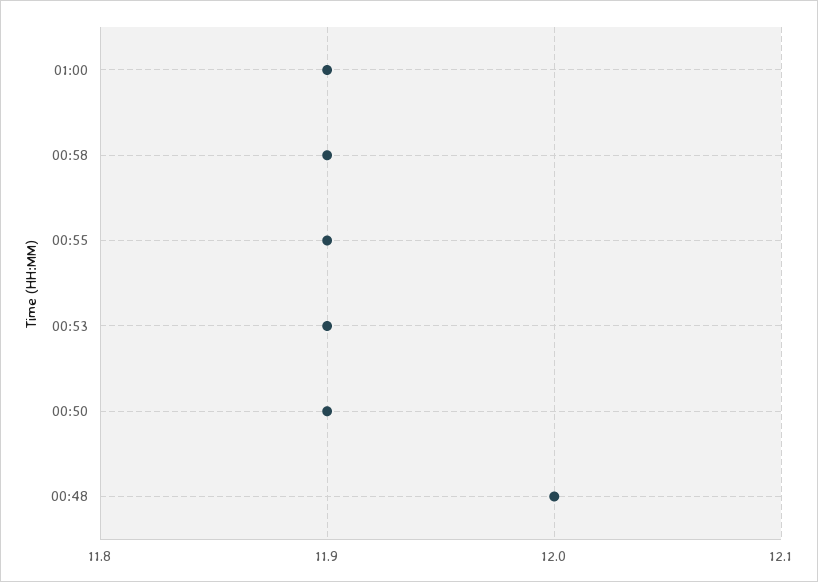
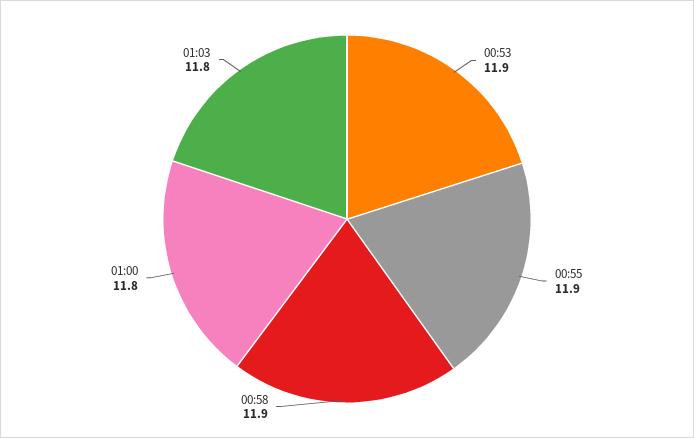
01:00: 11.9 -> 11.8
00:50: 11.9 -> none
00:48: 12 -> none
01:03: none -> 11.8

